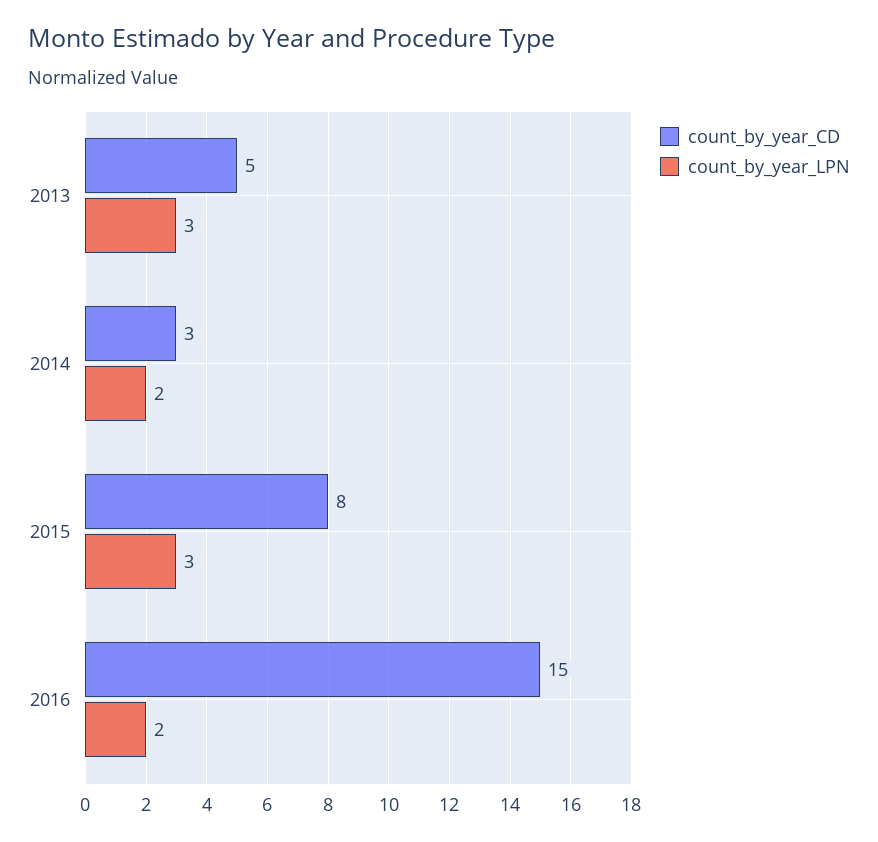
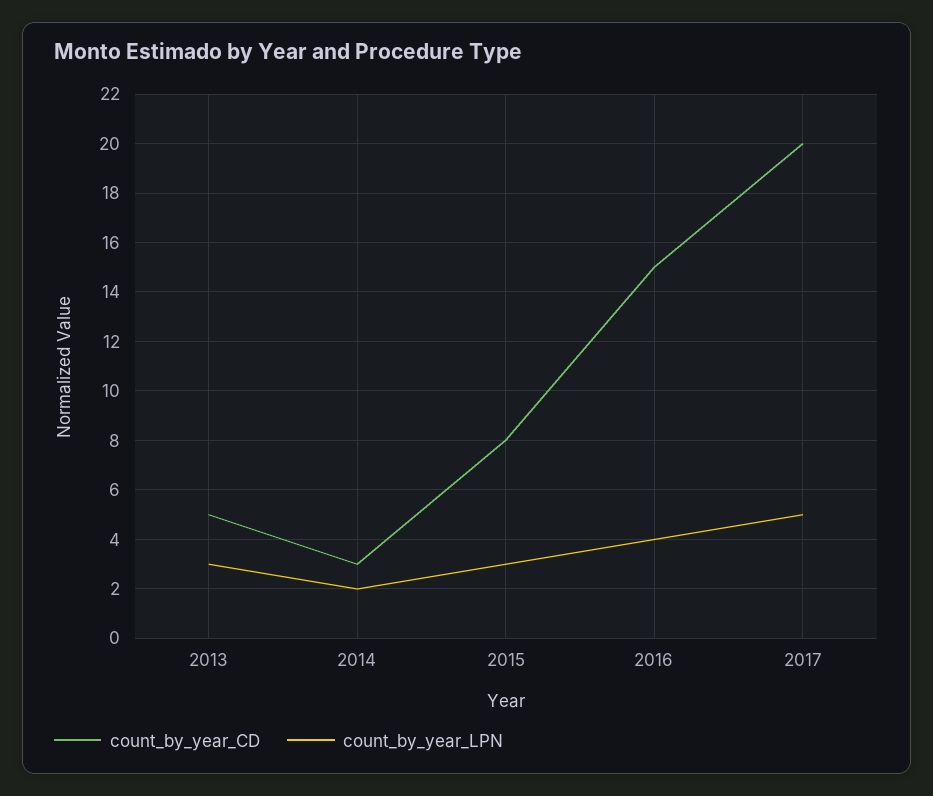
count_by_year_LPN, 2016: 2 -> 4
count_by_year_CD, 2017: none -> 20
count_by_year_LPN, 2017: none -> 5

